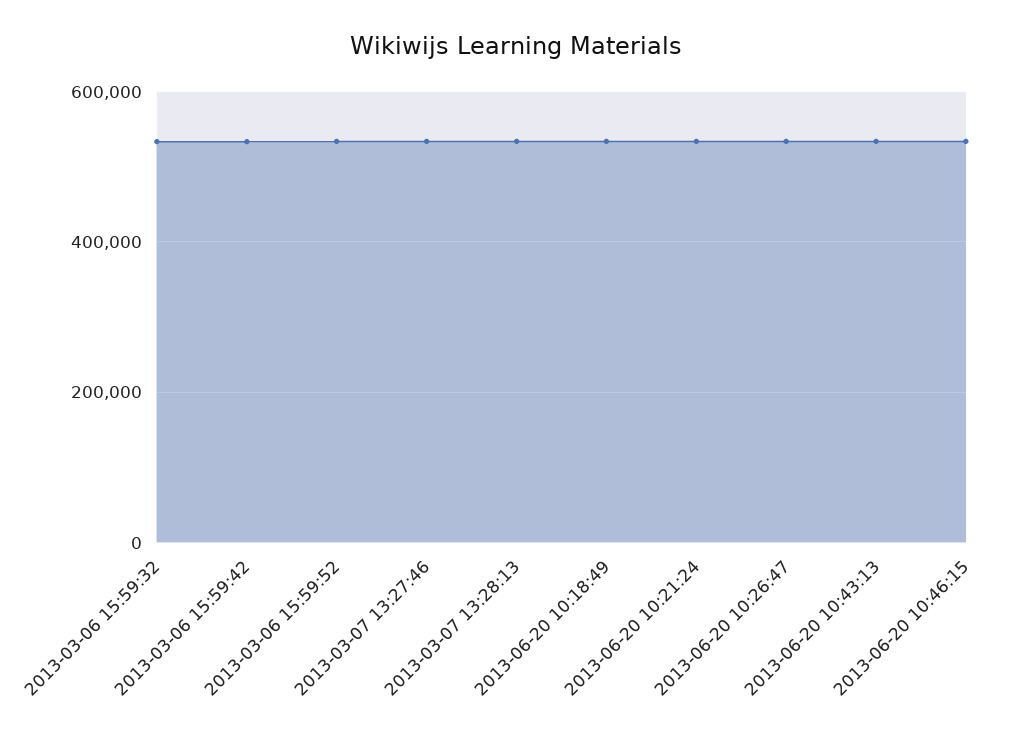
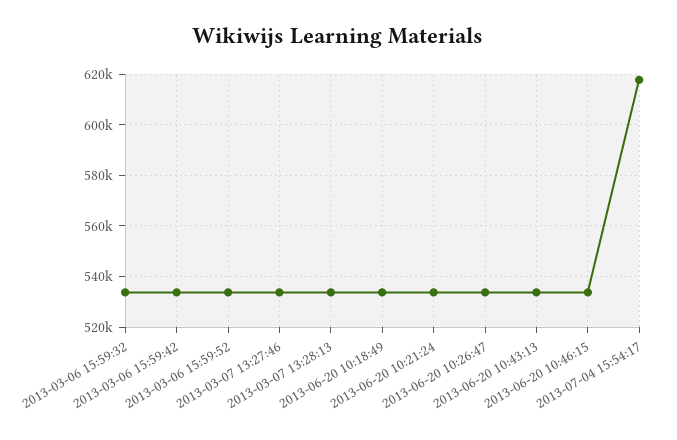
2013-07-04 15:54:17: none -> 617500

